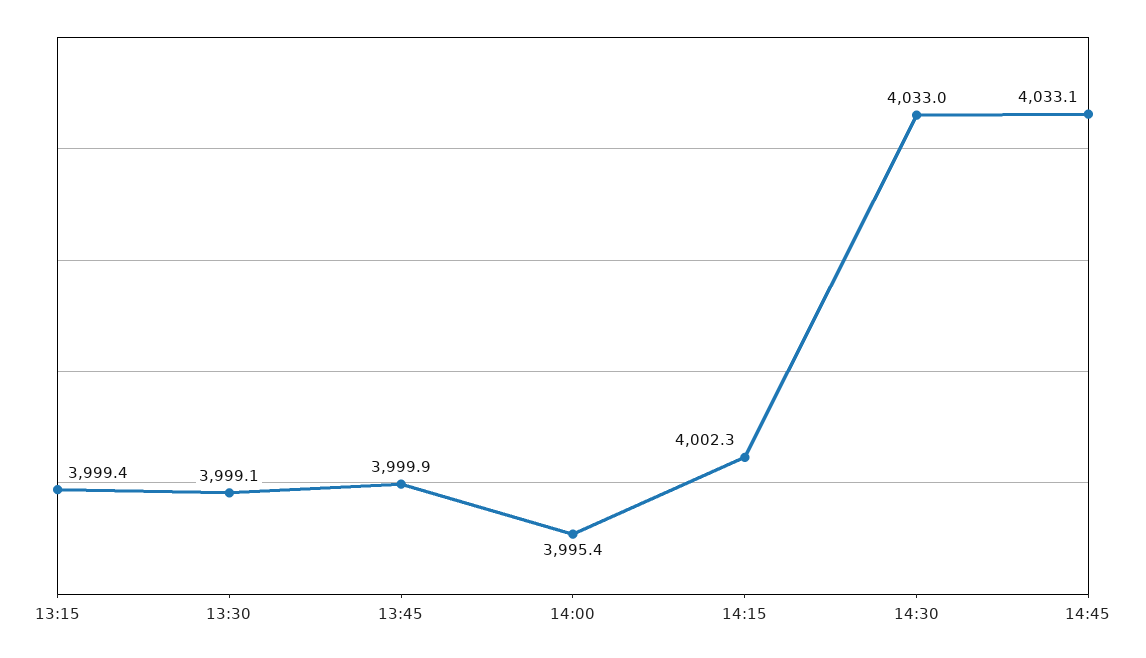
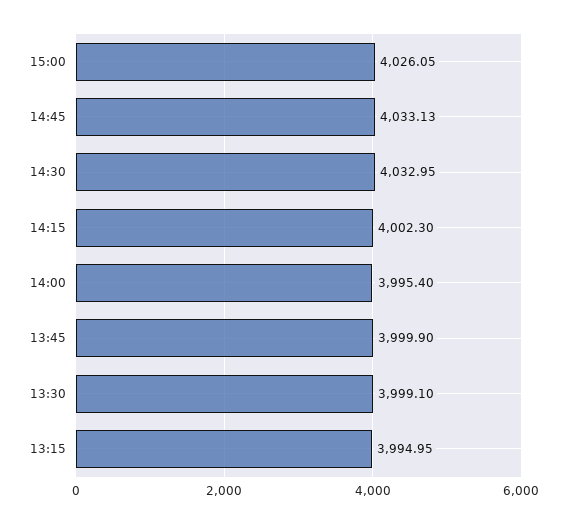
13:15: 3999.4 -> 3994.95
15:00: none -> 4026.05

